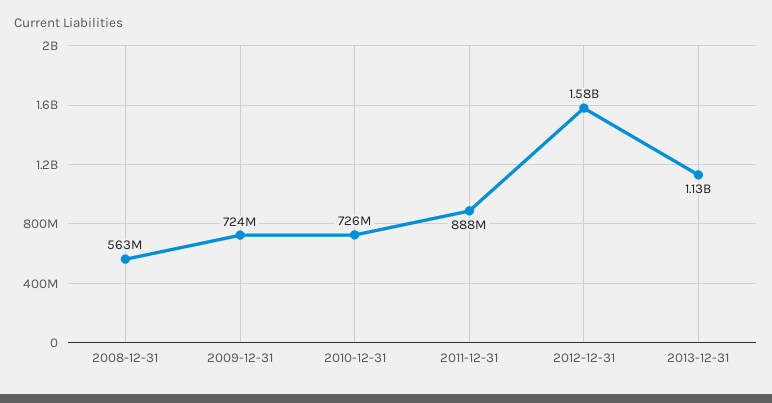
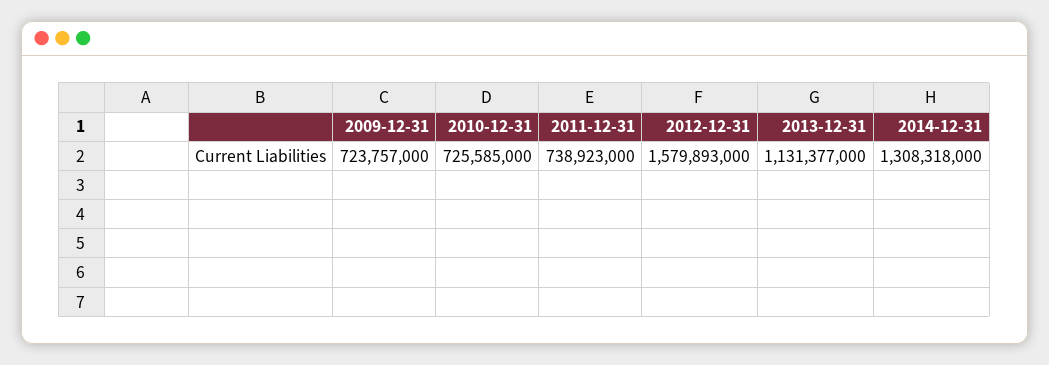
2008-12-31: 563000000 -> none
2011-12-31: 888000000 -> 738923000
2014-12-31: none -> 1308318000

